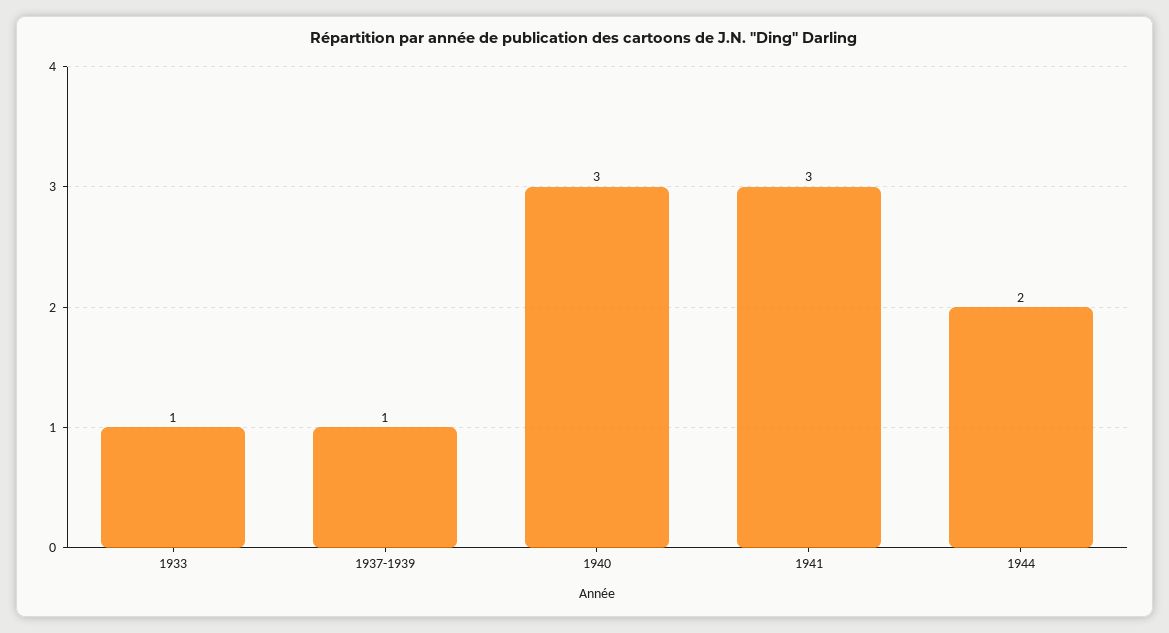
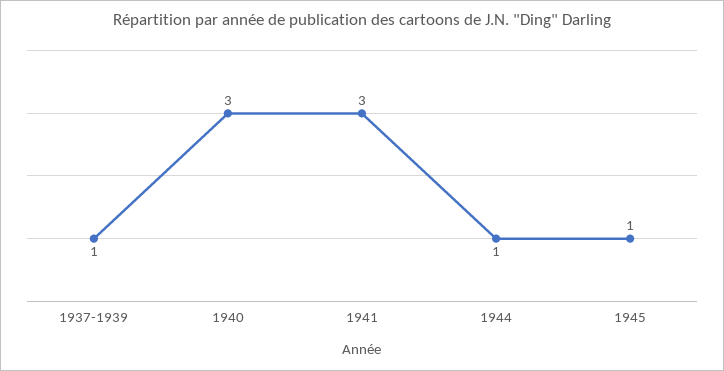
1933: 1 -> none
1944: 2 -> 1
1945: none -> 1

